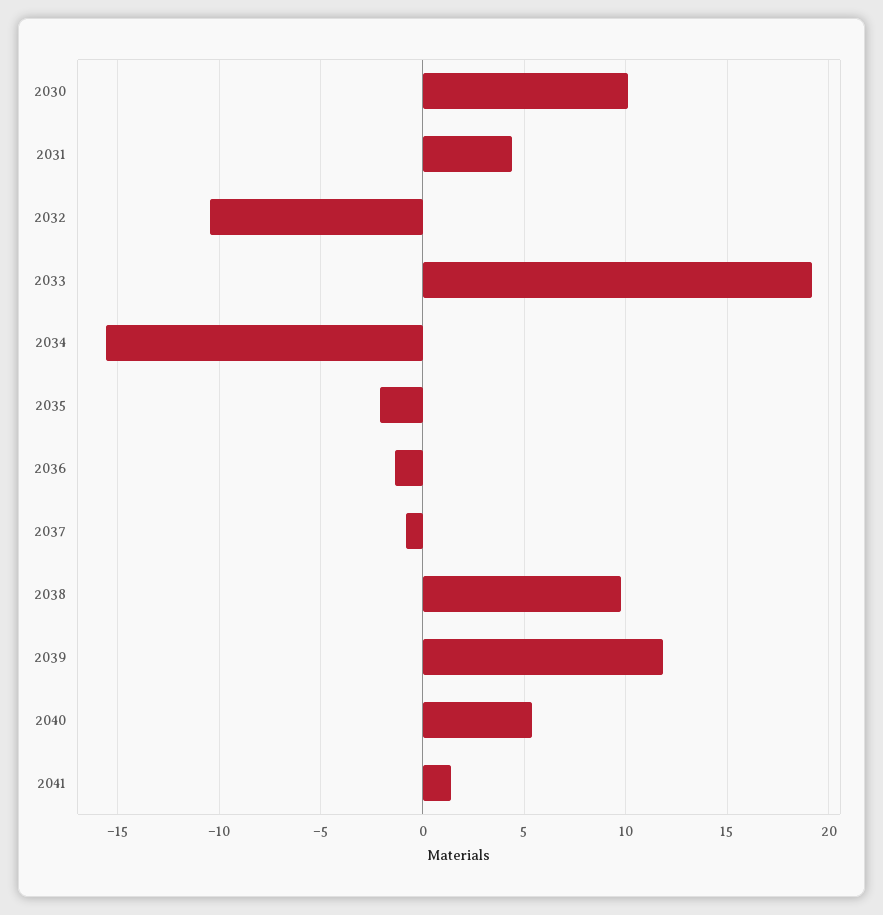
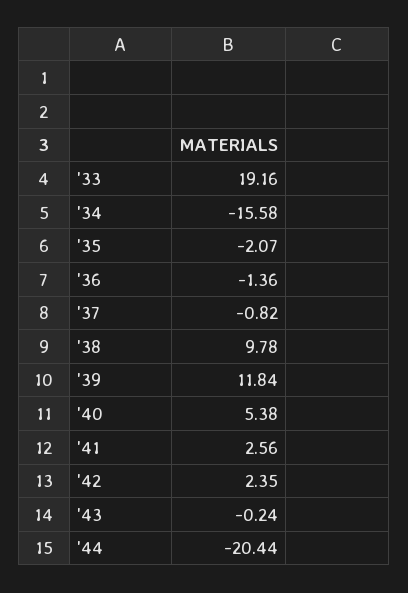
2030: 10 -> none
2031: 4.5 -> none
2032: -10.5 -> none
2041: 1.5 -> 2.56
'42: none -> 2.35
'43: none -> -0.24
'44: none -> -20.44

